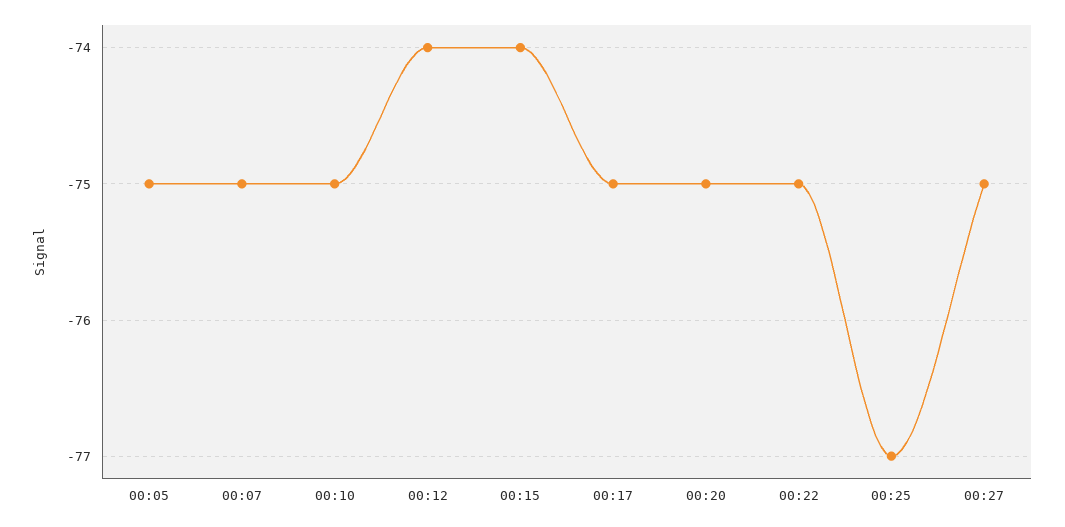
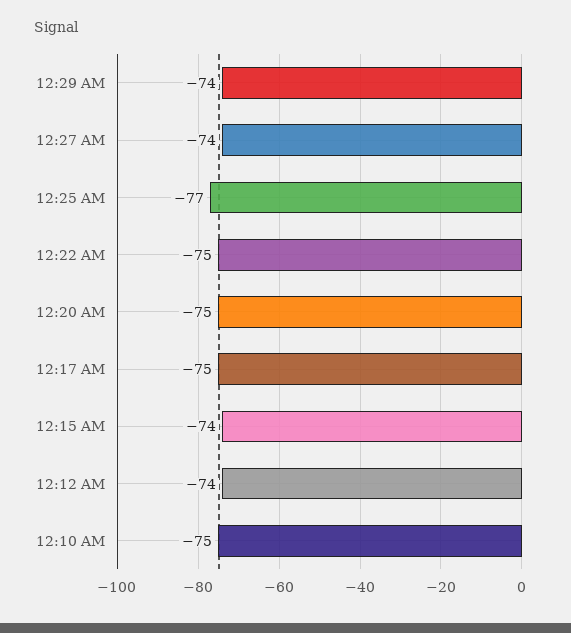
00:05: -75 -> none
00:07: -75 -> none
00:27: -75 -> -74
12:29 AM: none -> -74

